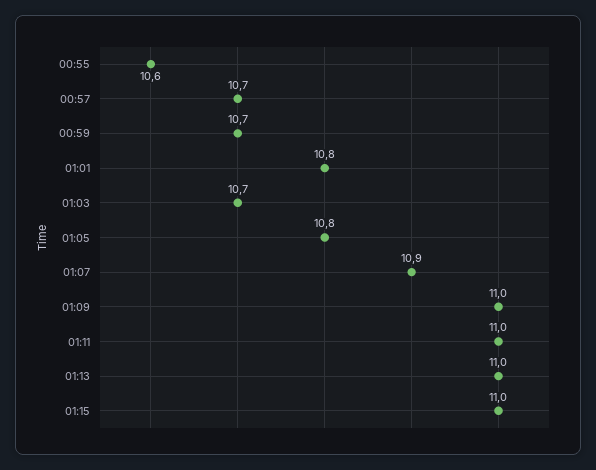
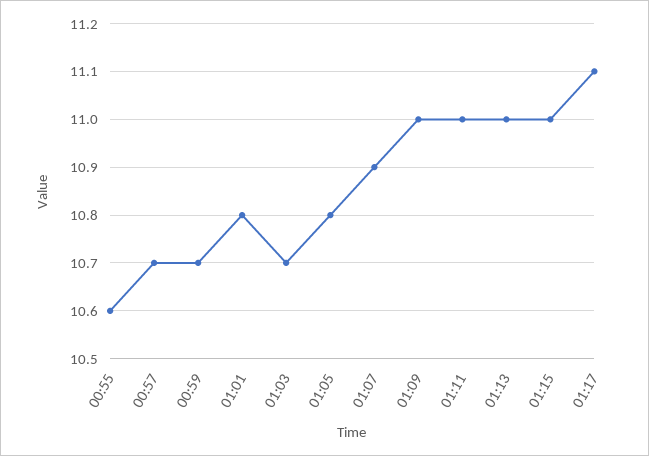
01:17: none -> 11.1

